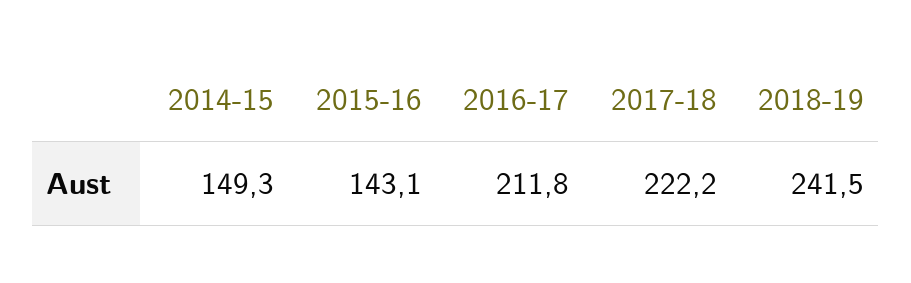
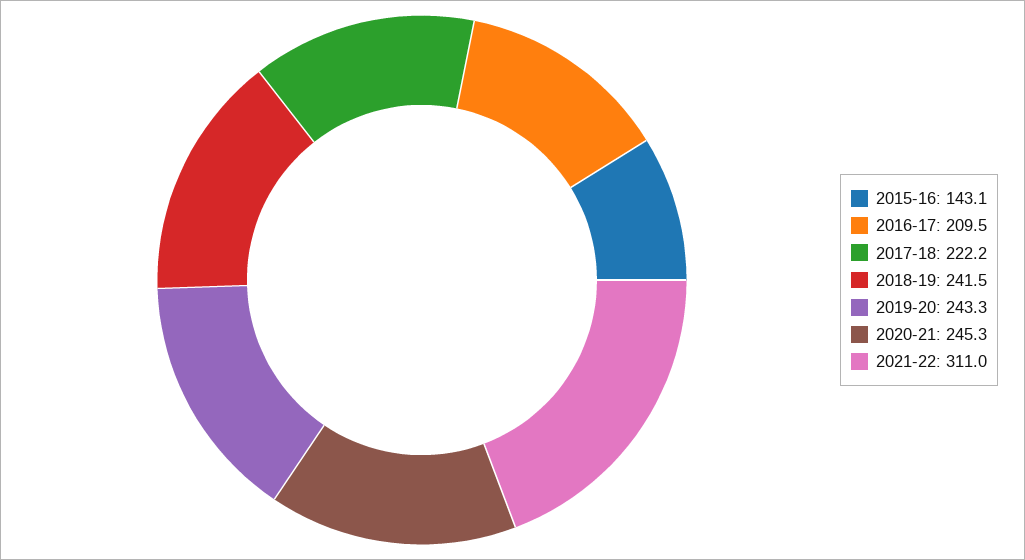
2014-15: 149.3 -> none
2016-17: 211.8 -> 209.5
2019-20: none -> 243.3
2020-21: none -> 245.3
2021-22: none -> 311

